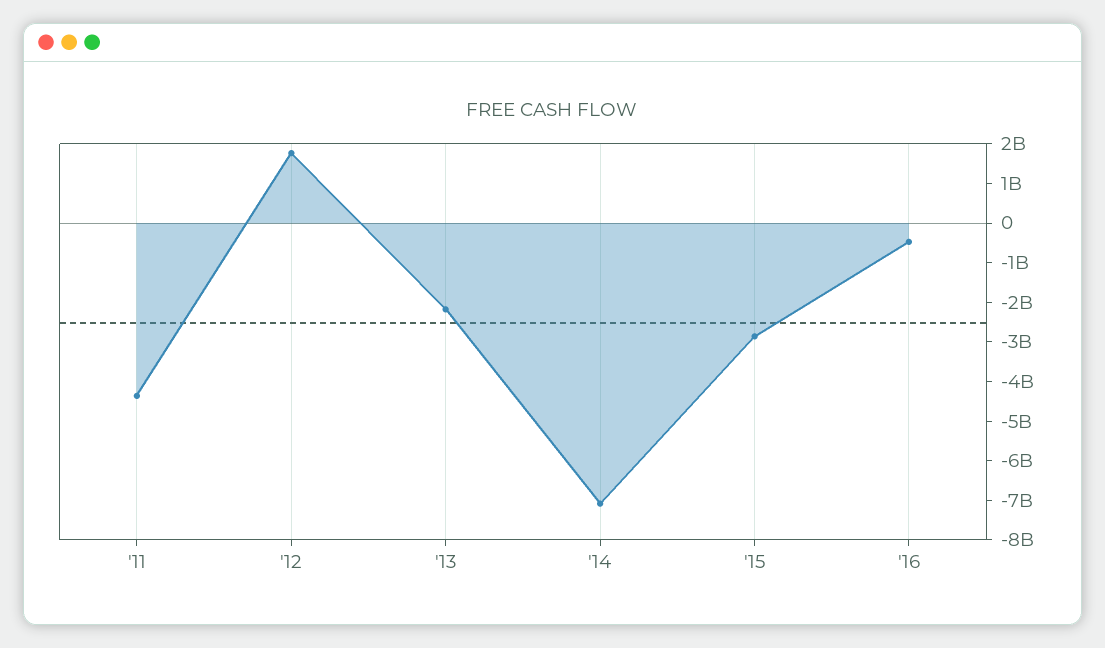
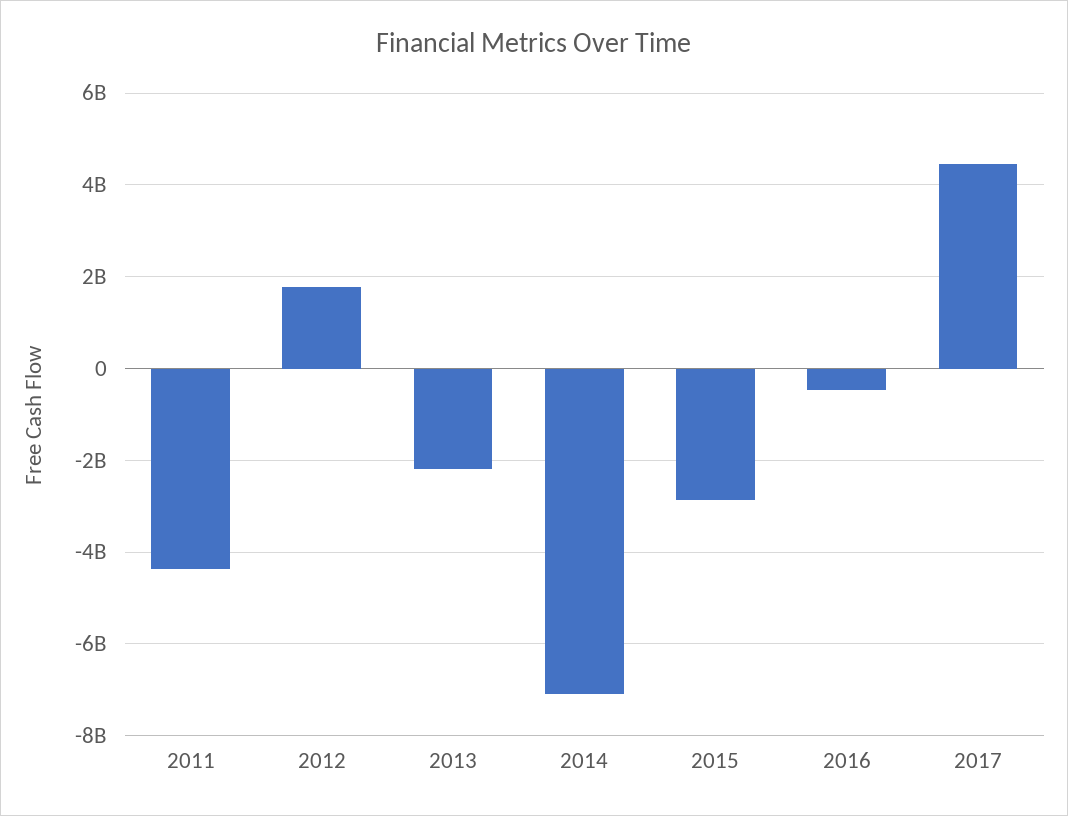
2017: none -> 4400000000

